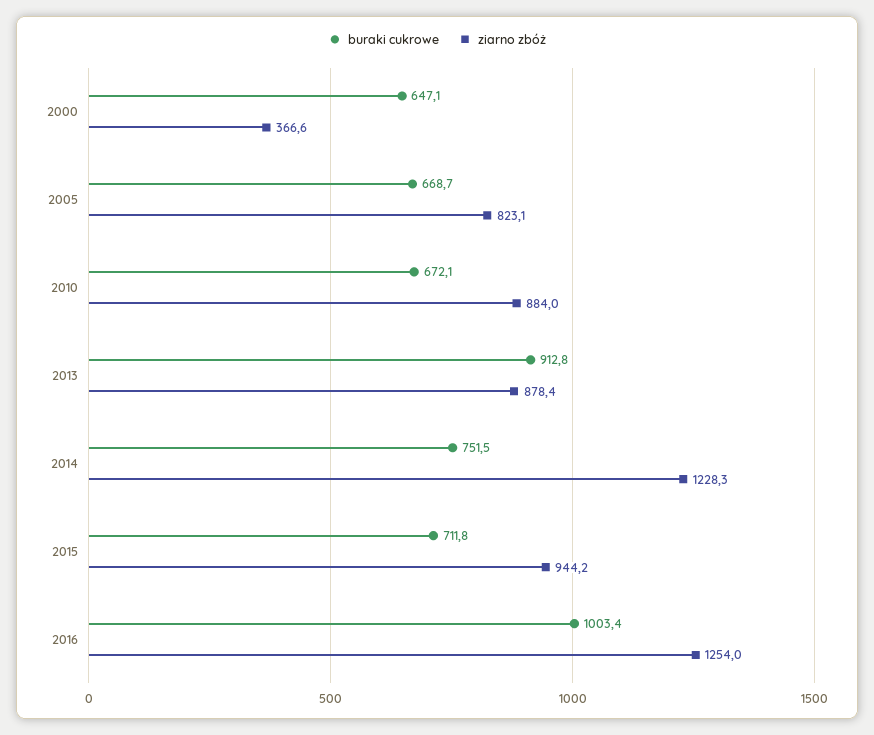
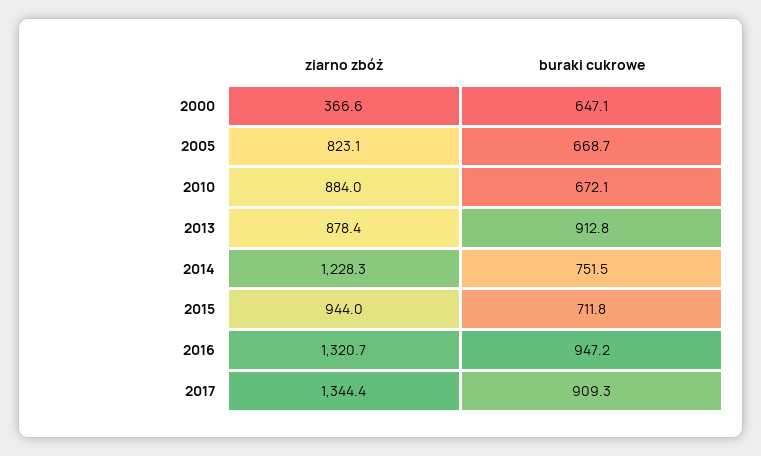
ziarno zbóż, 2015: 944.2 -> 944
buraki cukrowe, 2016: 1003.4 -> 947.2
ziarno zbóż, 2016: 1254 -> 1320.7
ziarno zbóż, 2017: none -> 1344.4
buraki cukrowe, 2017: none -> 909.3

